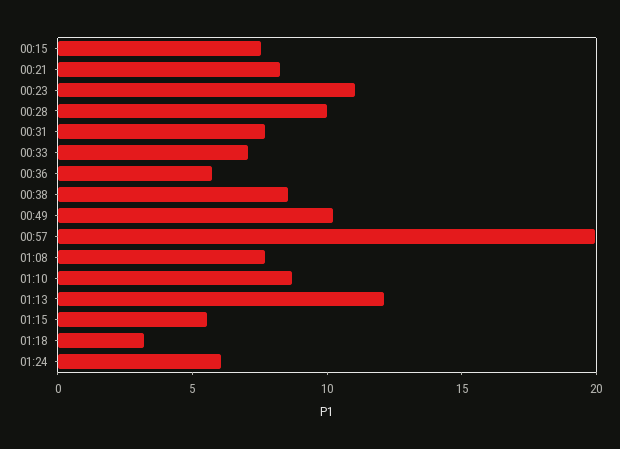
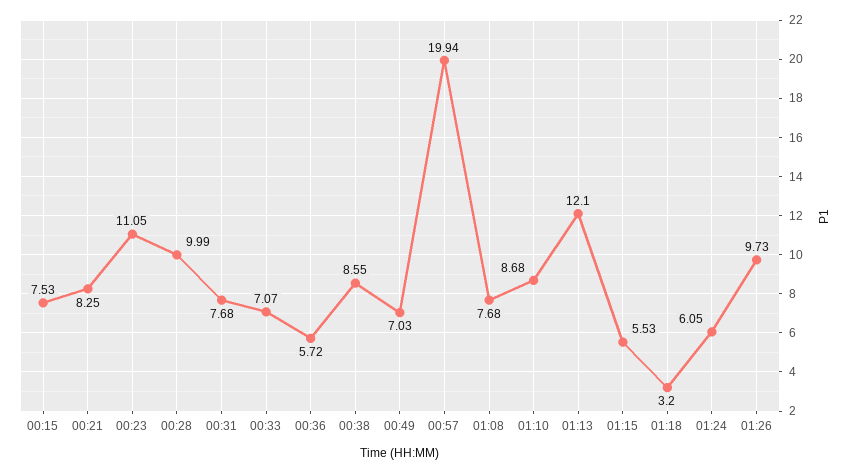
00:49: 10 -> 7.03
01:26: none -> 9.73

